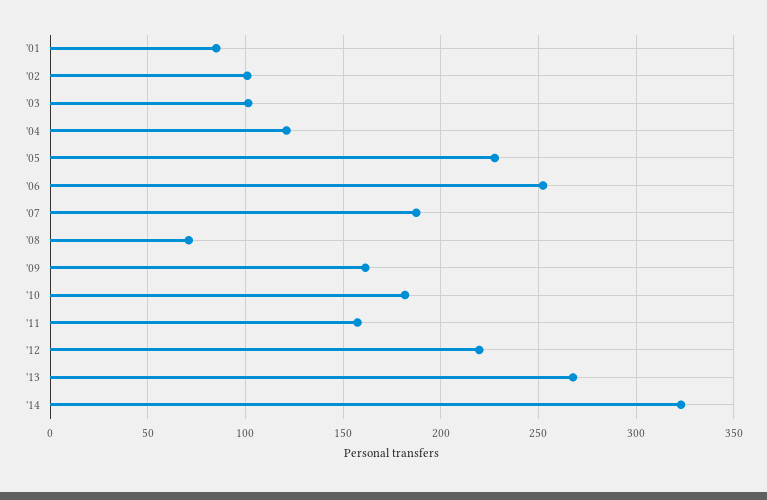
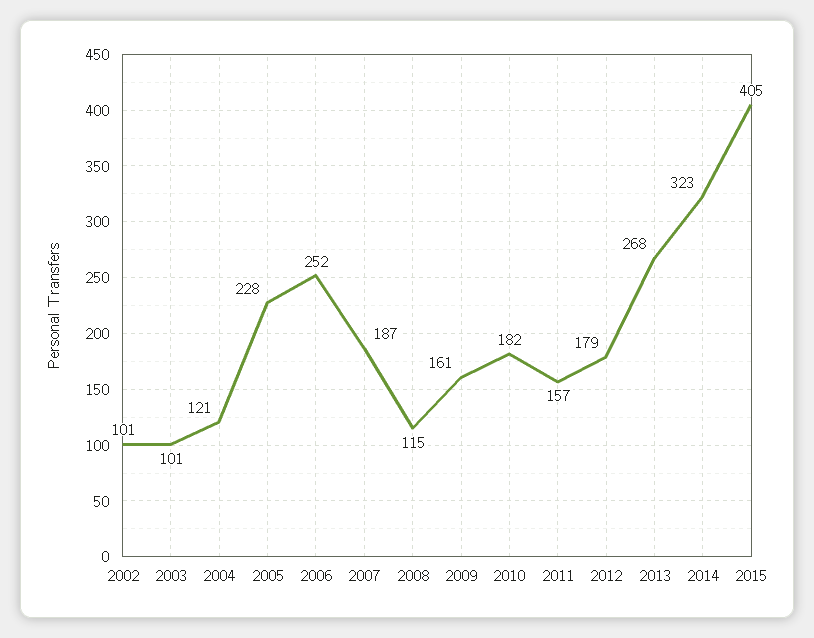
'01: 85 -> none
'08: 70 -> 115
'12: 220 -> 179
2015: none -> 405

